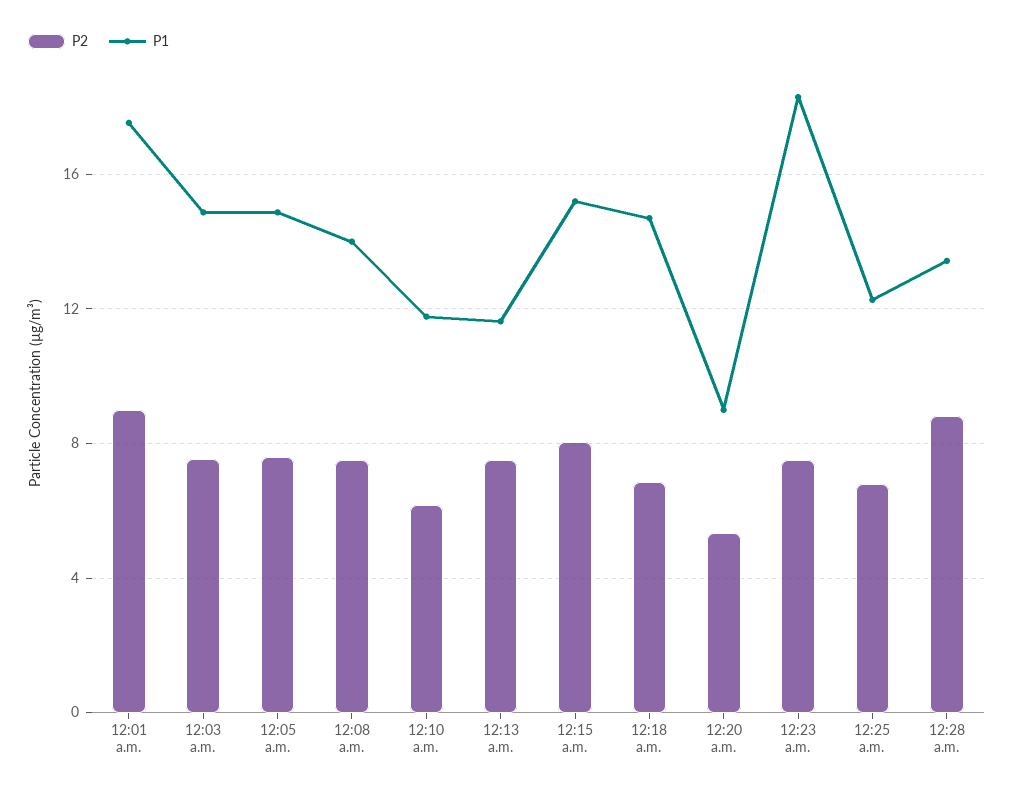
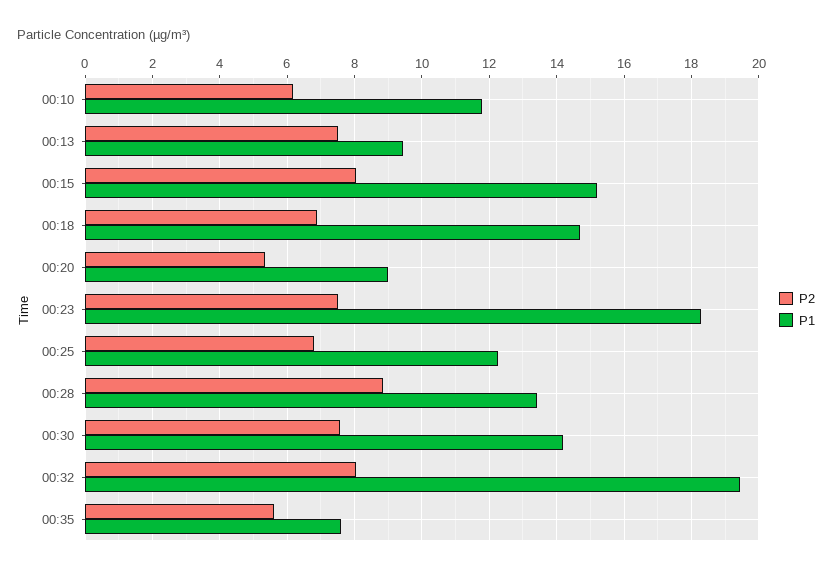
P2, 12:01 a.m.: 9 -> none
P1, 12:01 a.m.: 17.5 -> none
P2, 12:03 a.m.: 7.5 -> none
P1, 12:03 a.m.: 15 -> none
P2, 12:05 a.m.: 7.5 -> none
P1, 12:05 a.m.: 15 -> none
P2, 12:08 a.m.: 7.5 -> none
P1, 12:08 a.m.: 14 -> none
P1, 12:13 a.m.: 11.5 -> 9.4
P2, 00:30: none -> 7.6
P1, 00:30: none -> 14.2
P2, 00:32: none -> 8
P1, 00:32: none -> 19.4
P2, 00:35: none -> 5.6
P1, 00:35: none -> 7.6

